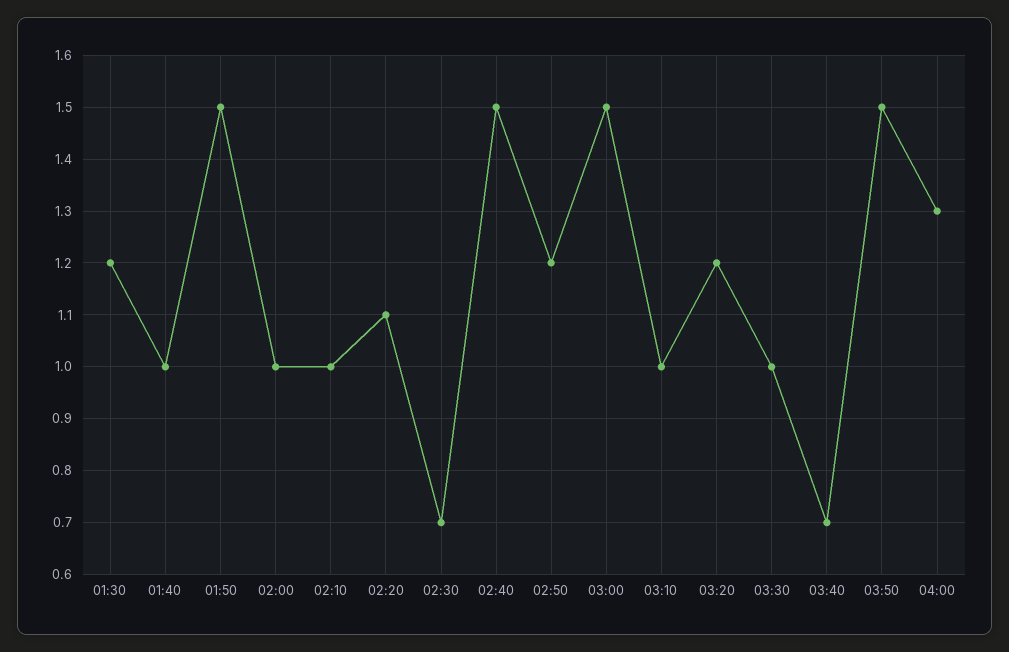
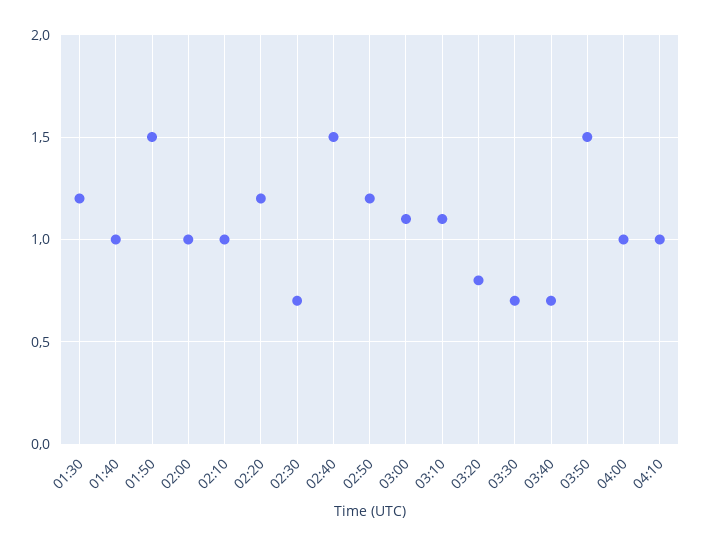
02:20: 1.1 -> 1.2
03:00: 1.5 -> 1.1
03:10: 1 -> 1.1
03:20: 1.2 -> 0.8
03:30: 1 -> 0.7
04:00: 1.3 -> 1
04:10: none -> 1

